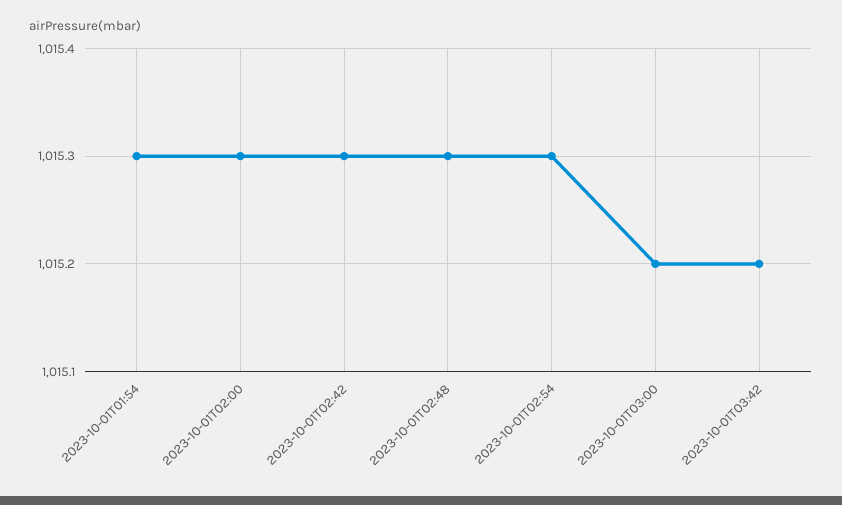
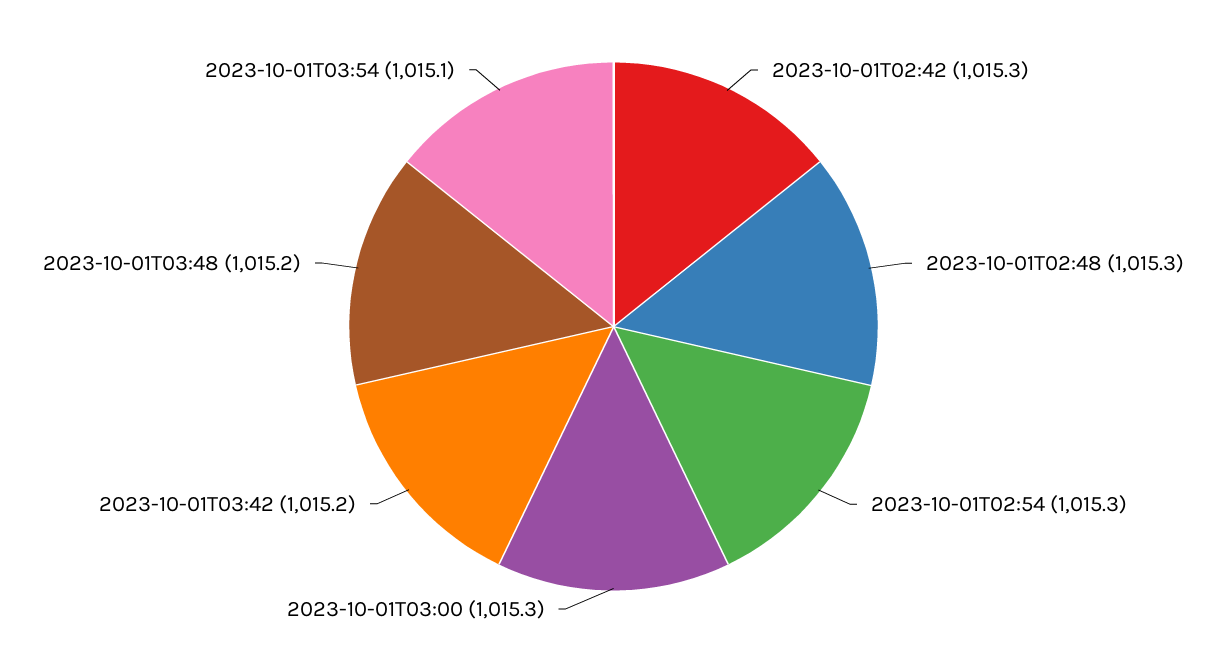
2023-10-01T01:54: 1015.3 -> none
2023-10-01T02:00: 1015.3 -> none
2023-10-01T03:00: 1015.2 -> 1015.3
2023-10-01T03:48: none -> 1015.2
2023-10-01T03:54: none -> 1015.1

